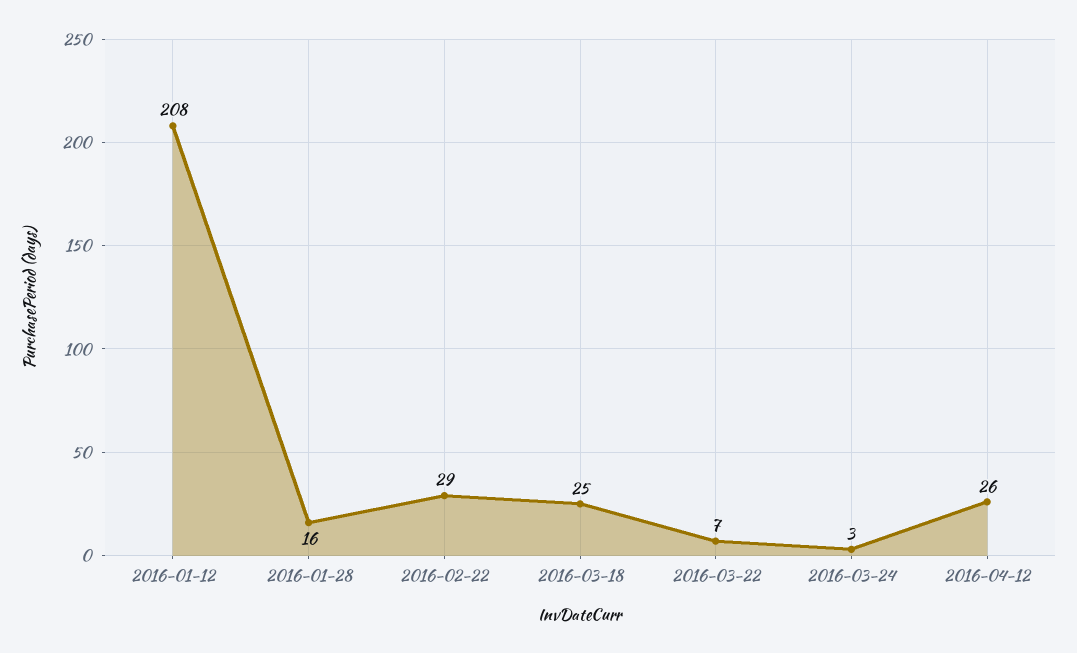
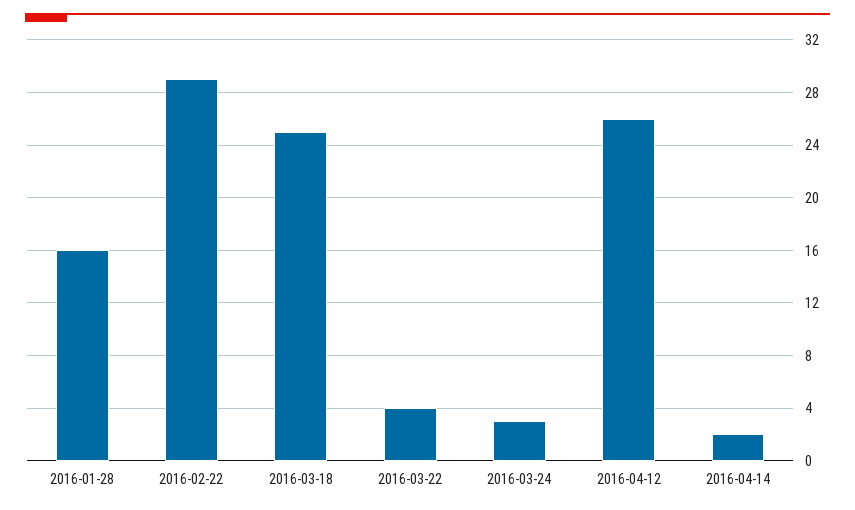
2016-01-12: 208 -> none
2016-03-22: 7 -> 4
2016-04-14: none -> 2

